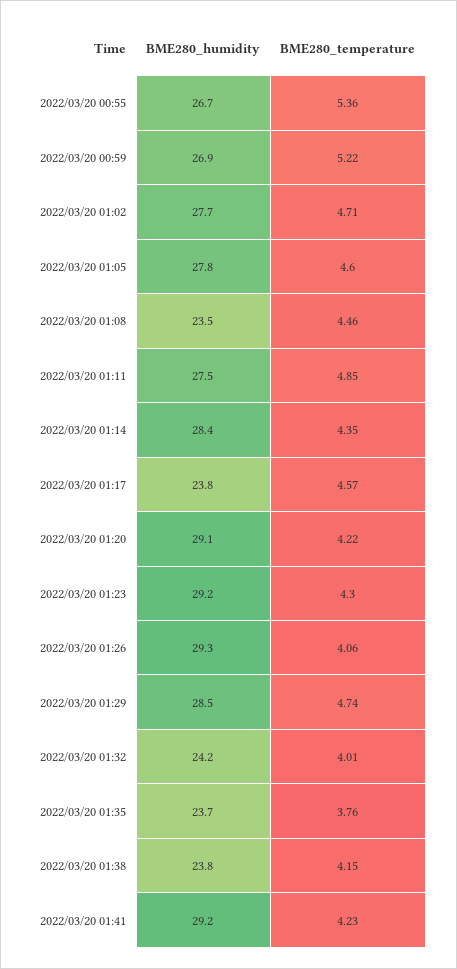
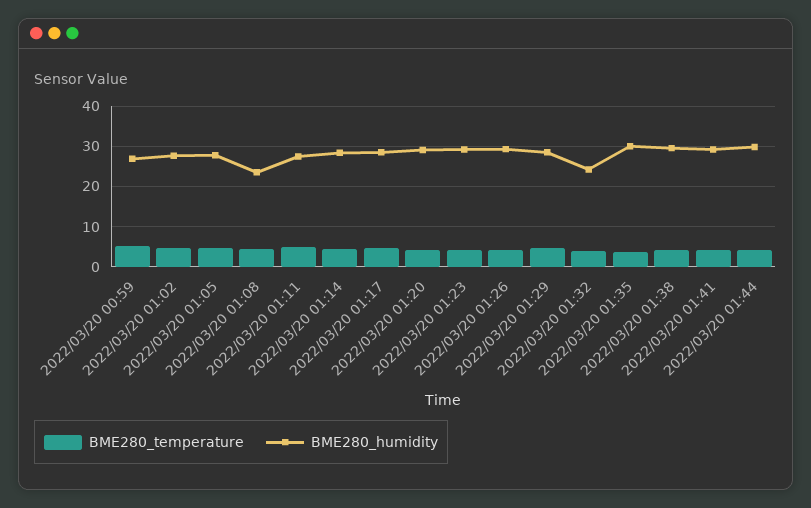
BME280_humidity, 2022/03/20 00:55: 26.7 -> none
BME280_temperature, 2022/03/20 00:55: 5.36 -> none
BME280_humidity, 2022/03/20 01:17: 23.8 -> 28
BME280_humidity, 2022/03/20 01:35: 23.7 -> 30
BME280_humidity, 2022/03/20 01:38: 23.8 -> 30
BME280_temperature, 2022/03/20 01:44: none -> 4
BME280_humidity, 2022/03/20 01:44: none -> 30

